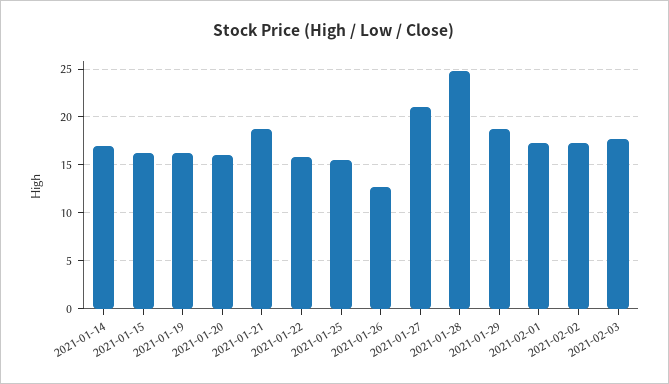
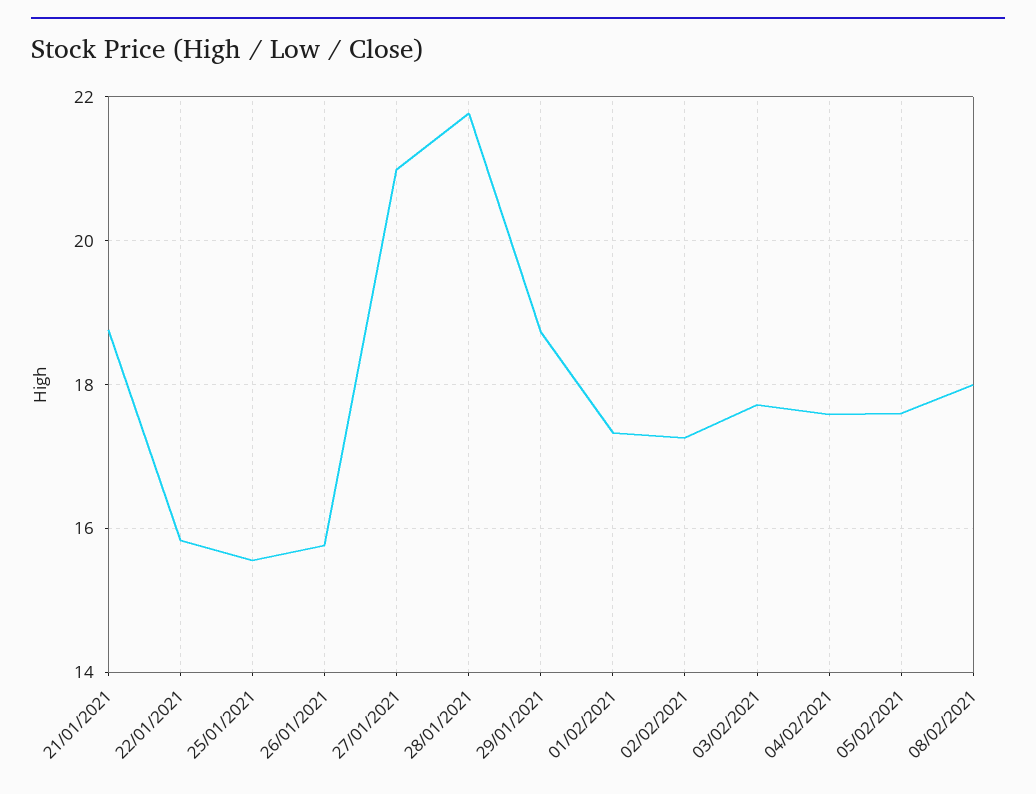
2021-01-14: 17 -> none
2021-01-15: 16 -> none
2021-01-19: 16 -> none
2021-01-20: 16 -> none
2021-01-26: 13 -> 15.8
2021-01-28: 25 -> 21.8
04/02/2021: none -> 17.6
05/02/2021: none -> 17.6
08/02/2021: none -> 18

